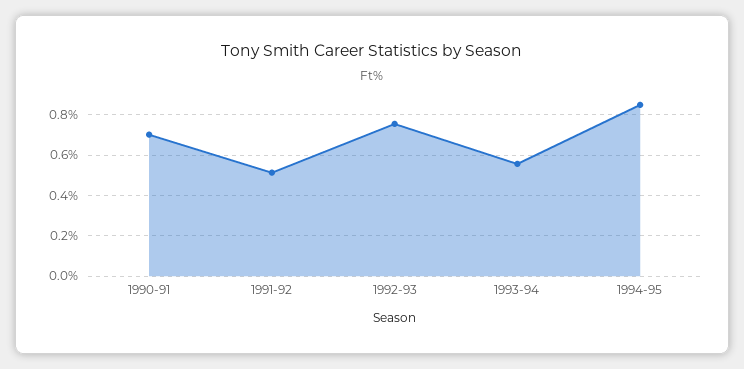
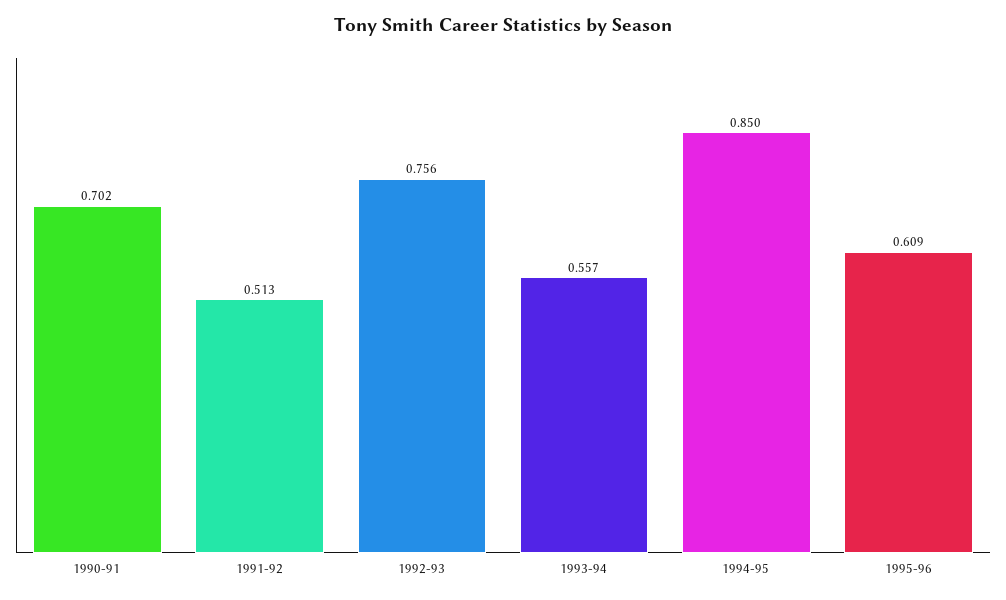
1995-96: none -> 0.609

